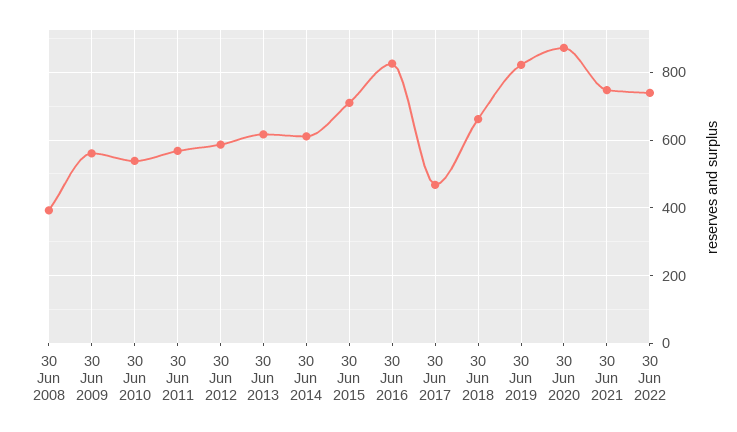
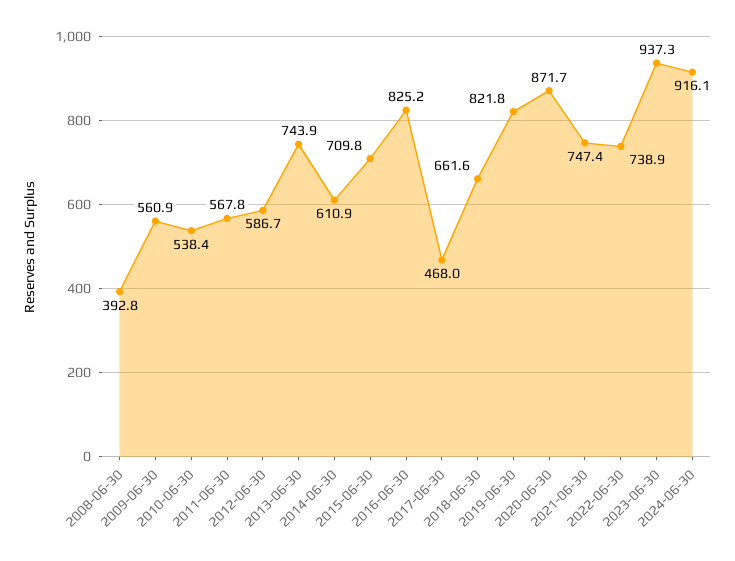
30 Jun 2013: 620 -> 743.9
2023-06-30: none -> 937.3
2024-06-30: none -> 916.1

